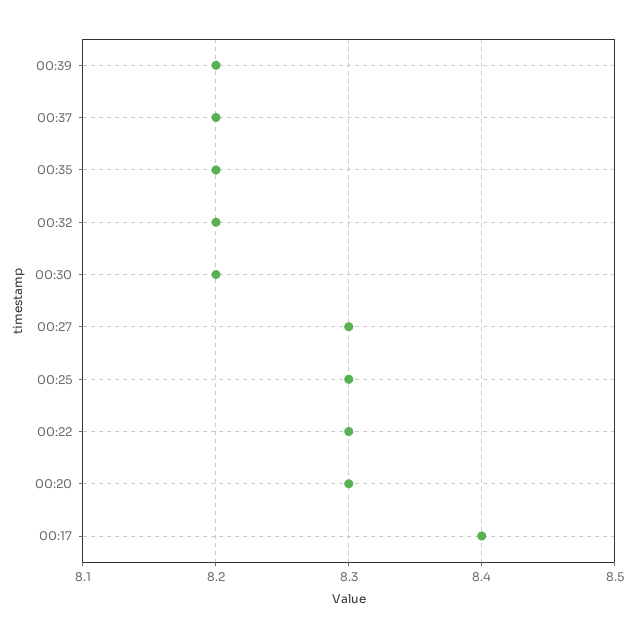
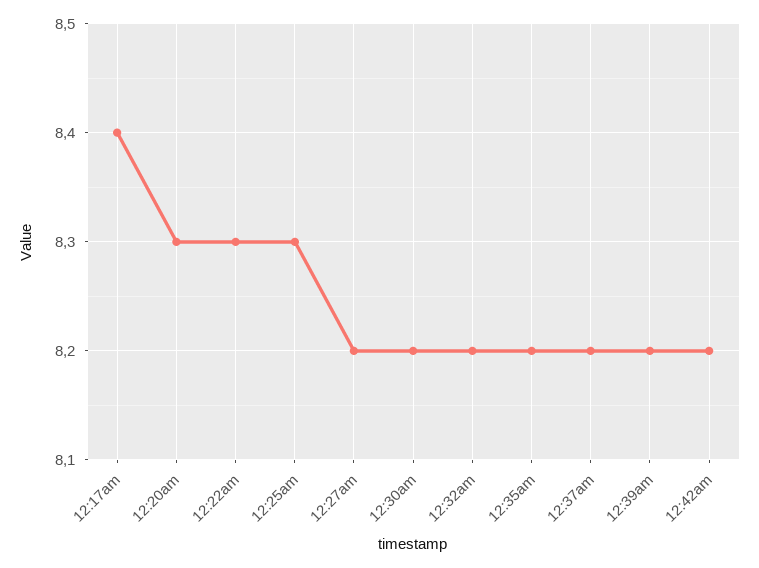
00:27: 8.3 -> 8.2
12:42am: none -> 8.2

